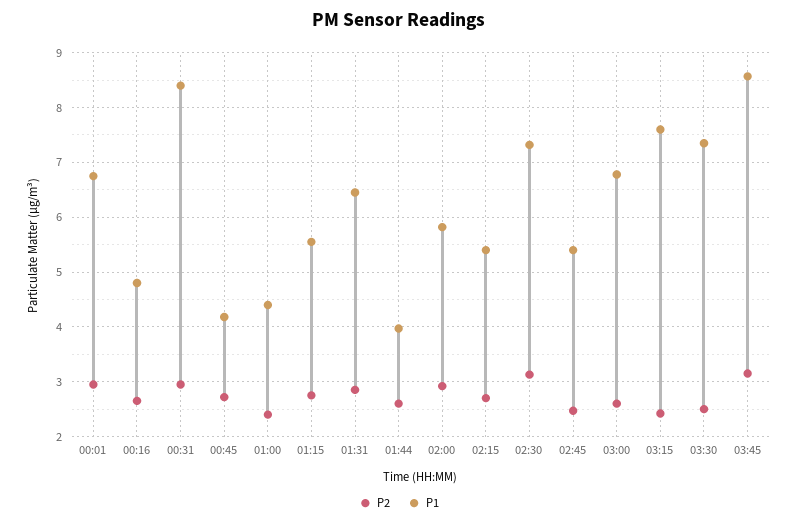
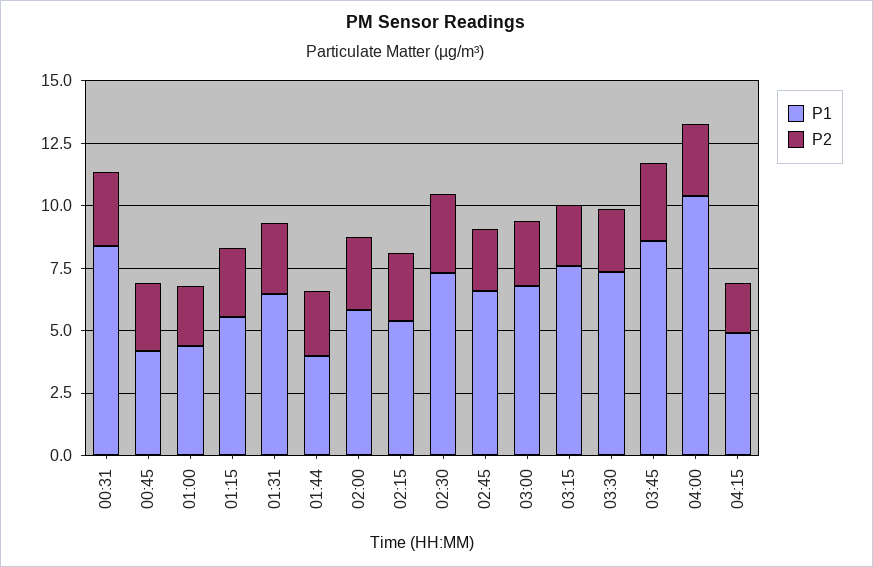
P2, 00:01: 3 -> none
P1, 00:01: 6.8 -> none
P2, 00:16: 2.6 -> none
P1, 00:16: 4.8 -> none
P1, 02:45: 5.4 -> 6.5
P1, 04:00: none -> 10.5
P2, 04:00: none -> 3
P1, 04:15: none -> 5
P2, 04:15: none -> 2

